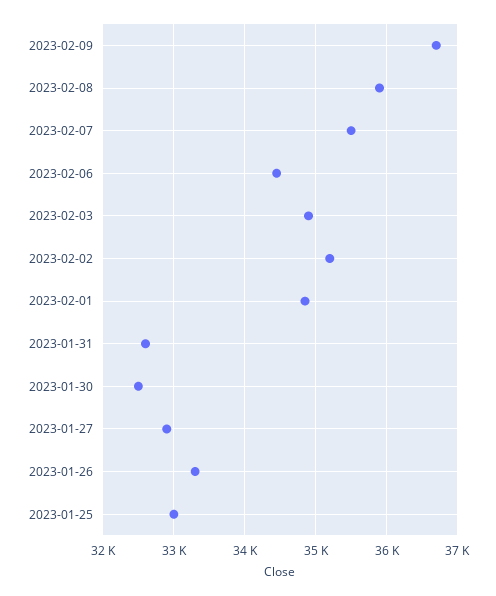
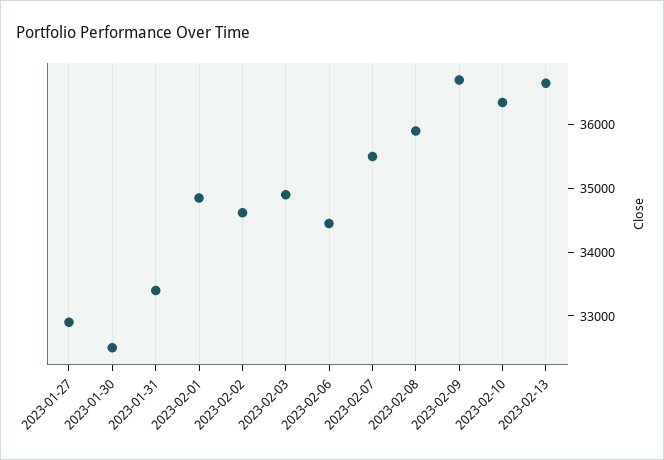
2023-02-02: 35200 -> 34600
2023-01-31: 32600 -> 33400
2023-01-26: 33300 -> none
2023-01-25: 33000 -> none
2023-02-10: none -> 36400
2023-02-13: none -> 36600

